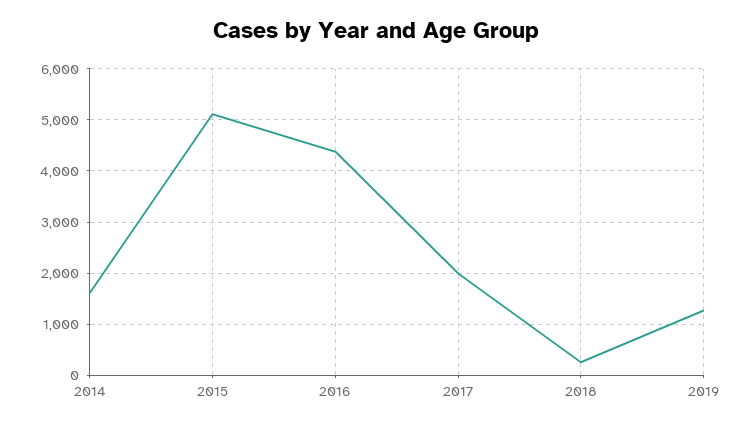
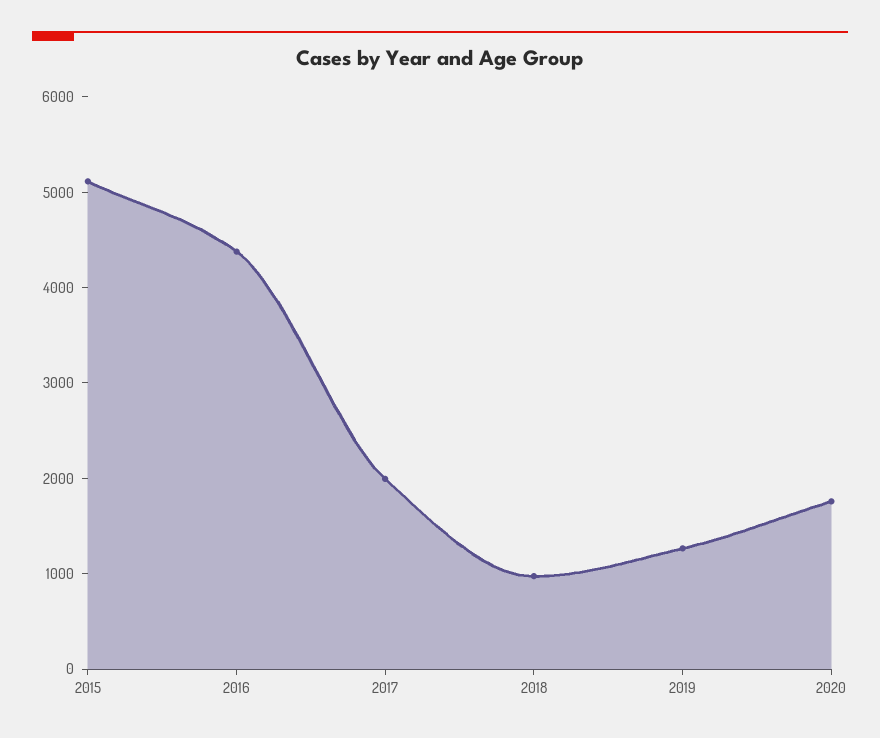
2014: 1600 -> none
2018: 200 -> 1000
2020: none -> 1800

